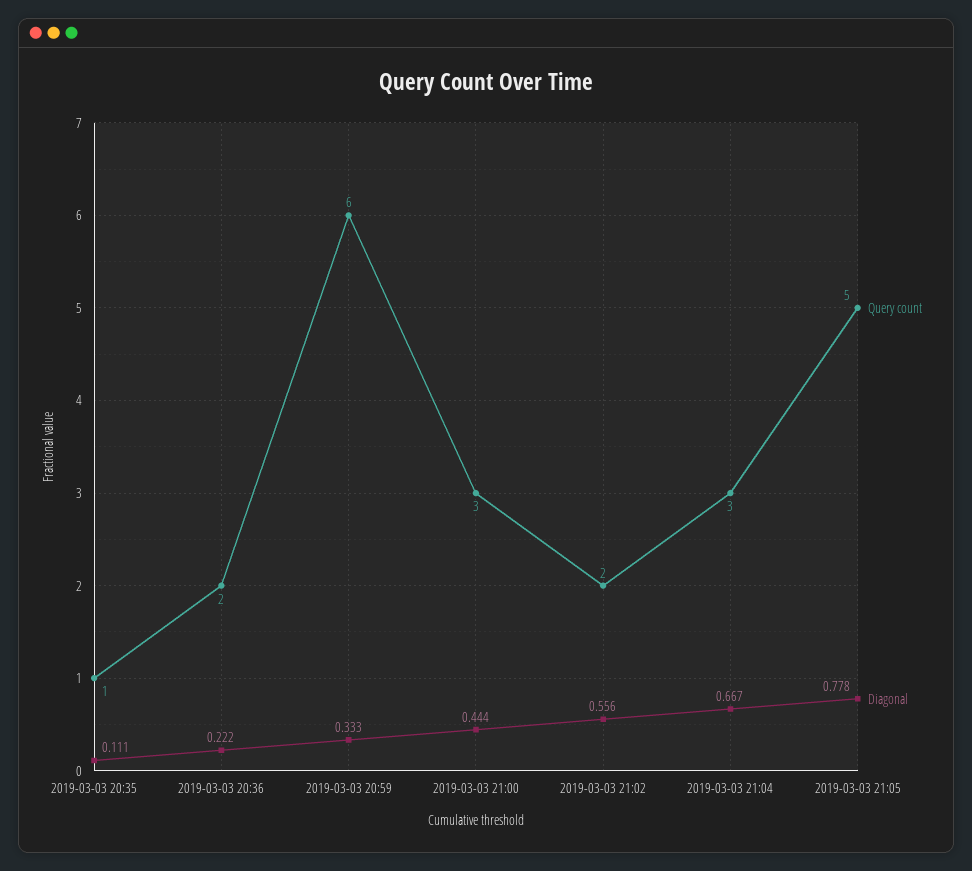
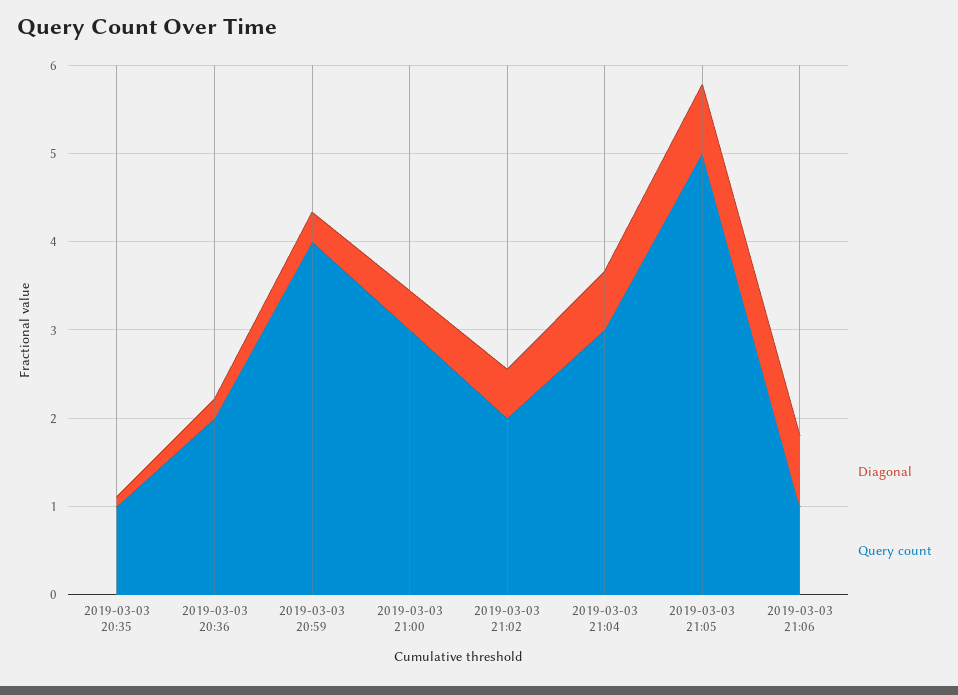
Query count, 2019-03-03 20:59: 6 -> 4
Diagonal, 2019-03-03 21:06: none -> 0.8
Query count, 2019-03-03 21:06: none -> 1

